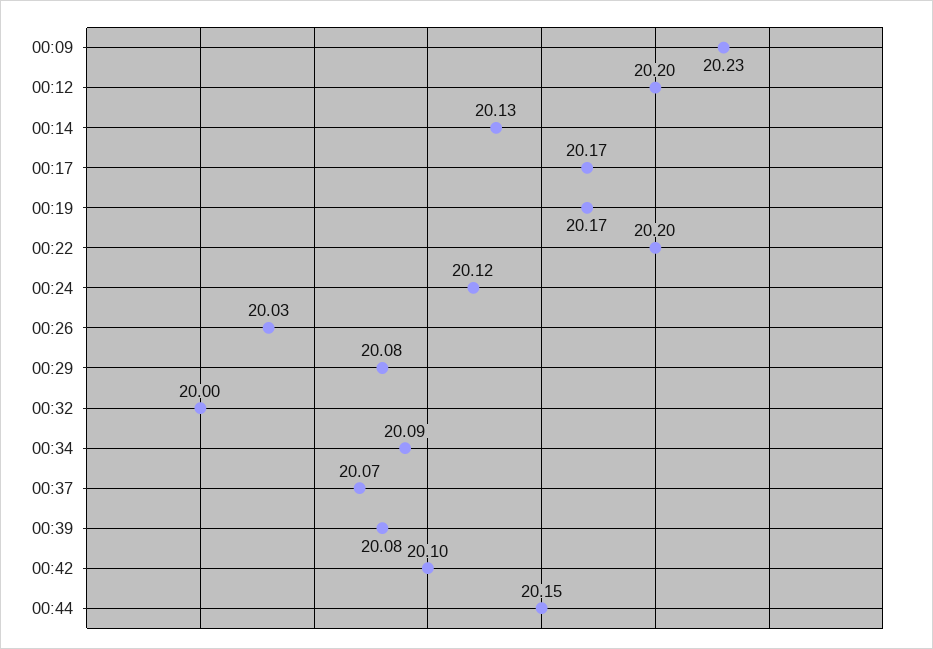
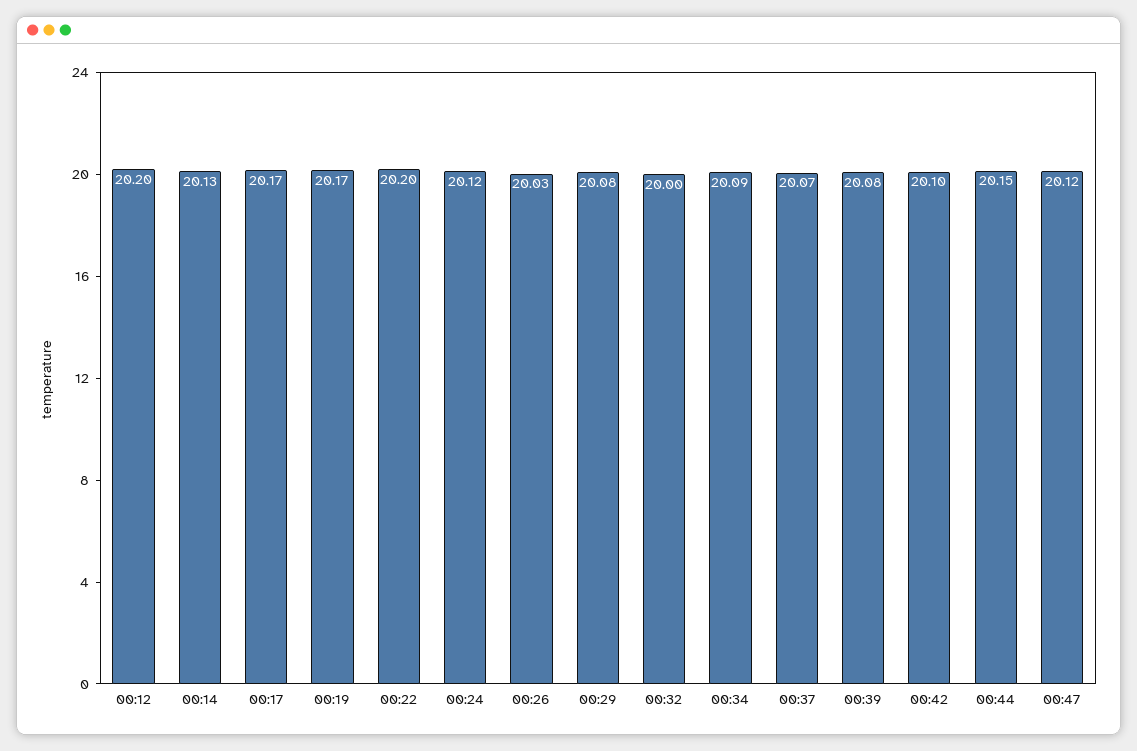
00:09: 20.23 -> none
00:47: none -> 20.12

